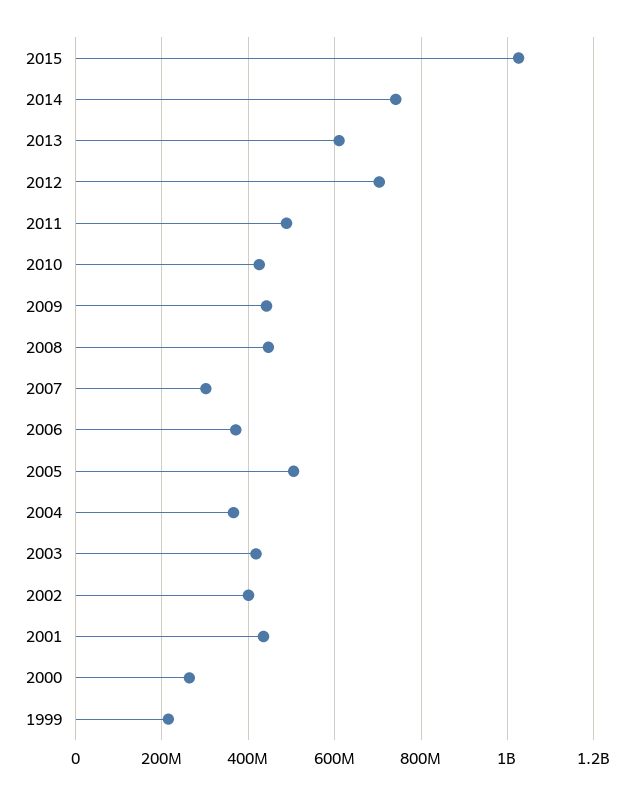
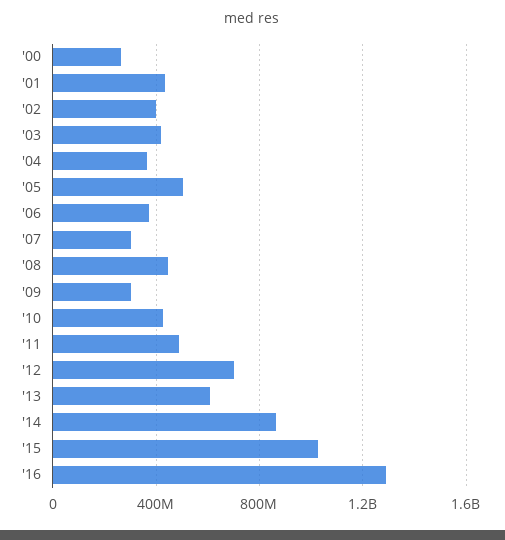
2014: 740000000 -> 850000000
2009: 440000000 -> 300000000
1999: 220000000 -> none
'16: none -> 1300000000

